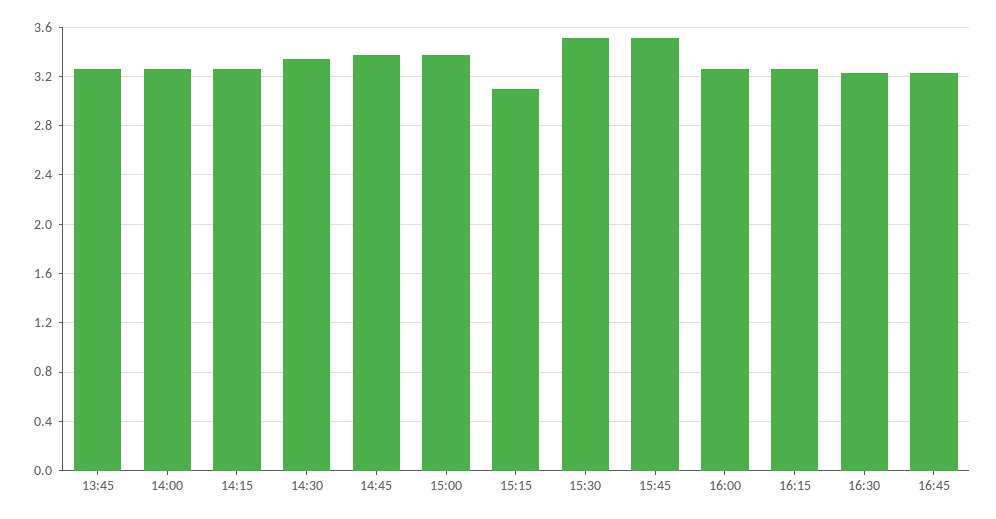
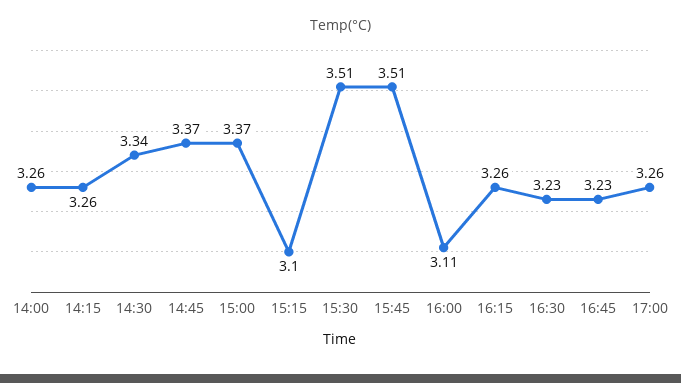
13:45: 3.25 -> none
16:00: 3.25 -> 3.11
17:00: none -> 3.26

